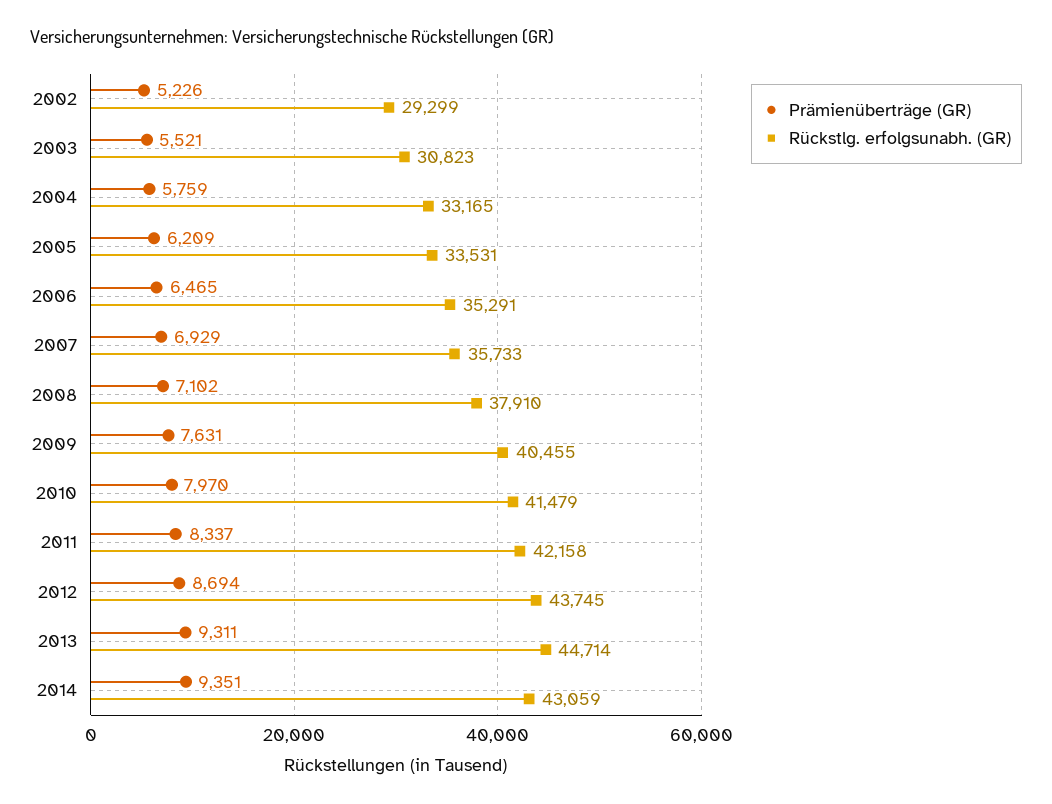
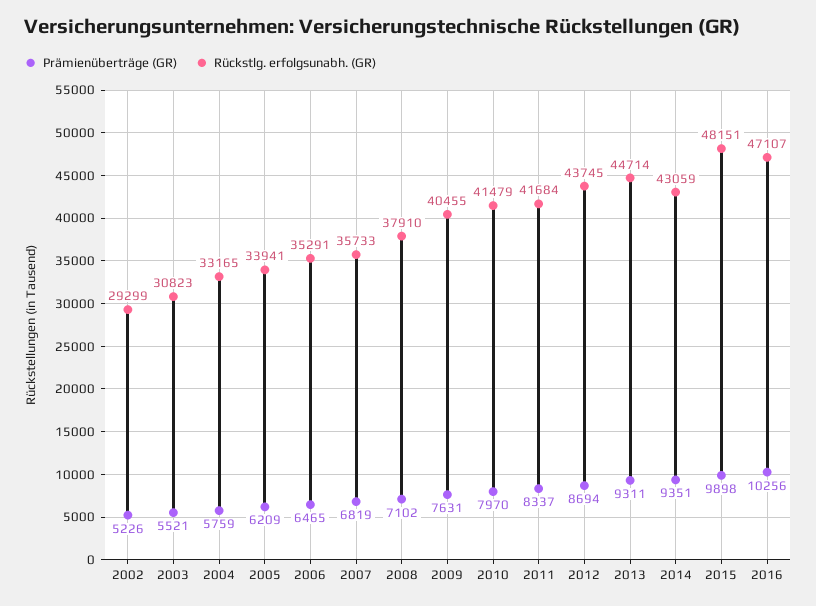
Rückstlg. erfolgsunabh. (GR), 2005: 33531 -> 33941
Prämienüberträge (GR), 2007: 6929 -> 6819
Rückstlg. erfolgsunabh. (GR), 2011: 42158 -> 41684
Prämienüberträge (GR), 2015: none -> 9898
Rückstlg. erfolgsunabh. (GR), 2015: none -> 48151
Prämienüberträge (GR), 2016: none -> 10256
Rückstlg. erfolgsunabh. (GR), 2016: none -> 47107

